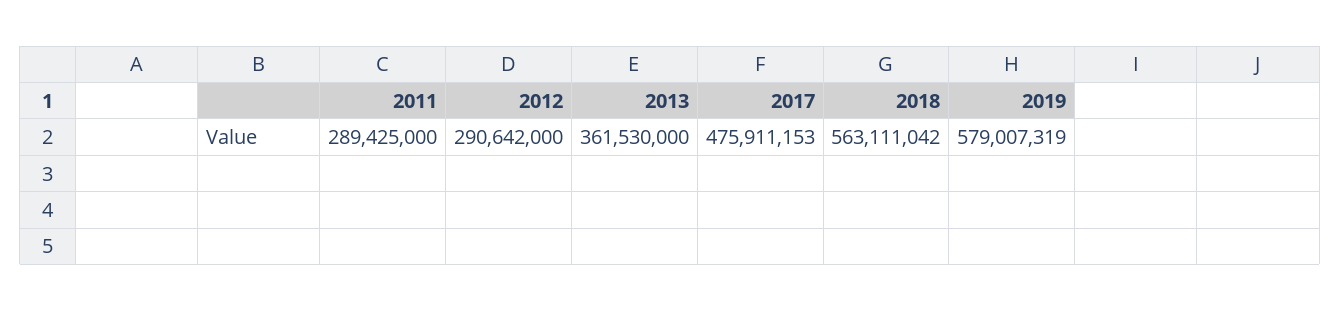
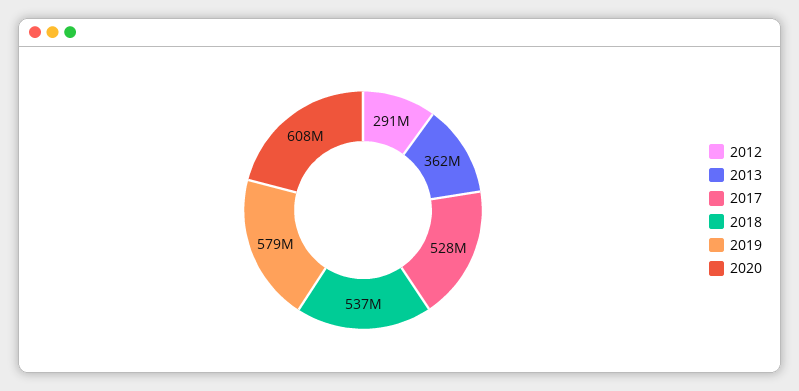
2011: 289425000 -> none
2017: 475911153 -> 528000000
2018: 563111042 -> 537000000
2020: none -> 608000000

